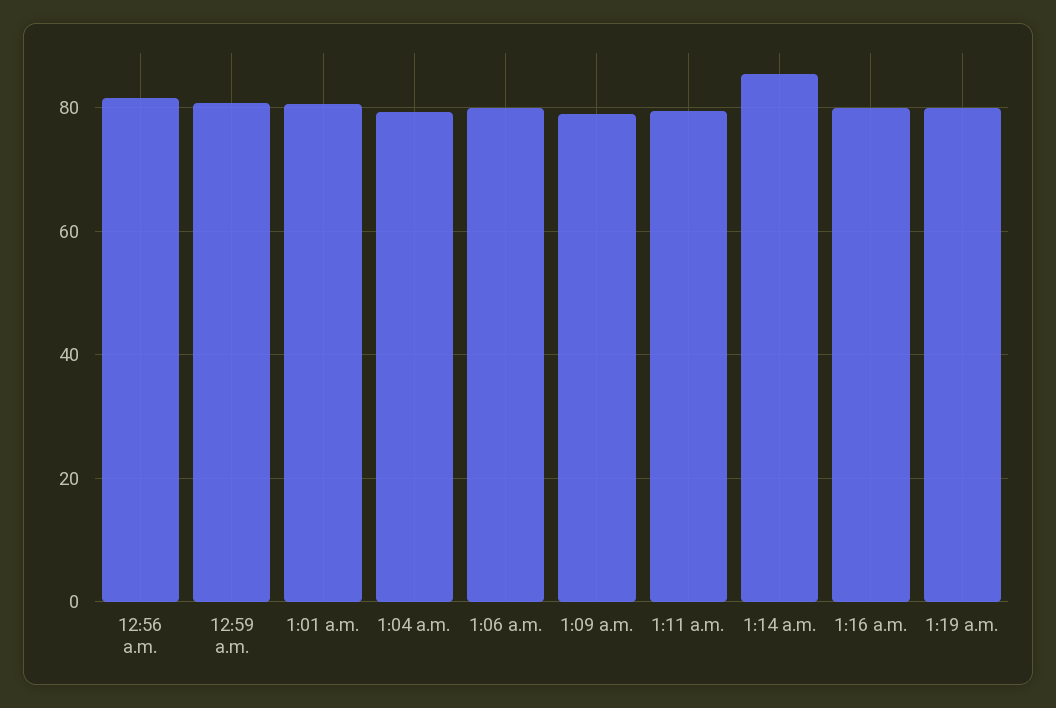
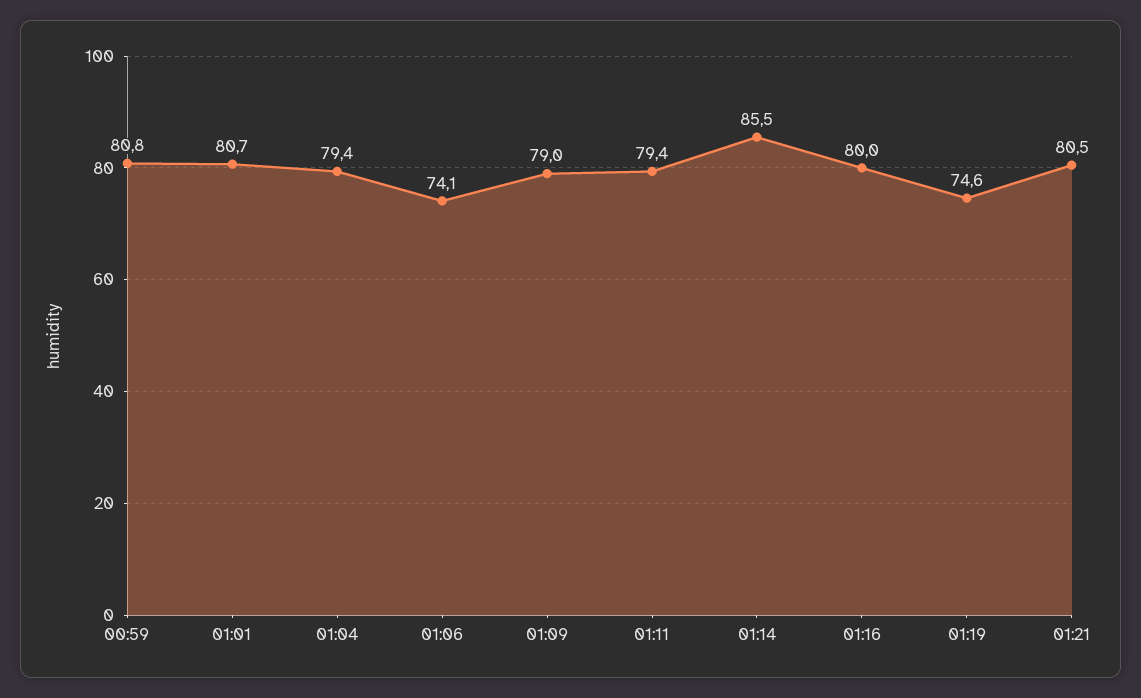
12:56 a.m.: 82 -> none
1:06 a.m.: 80 -> 74.1
1:19 a.m.: 80 -> 74.6
01:21: none -> 80.5

